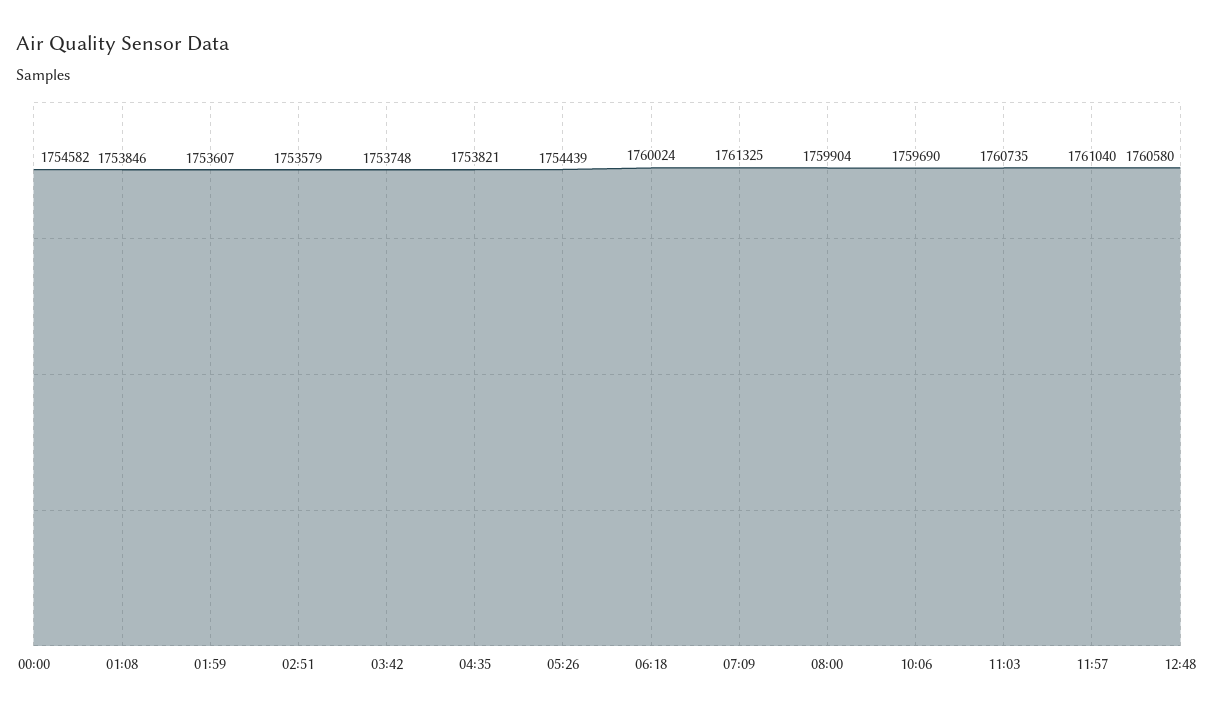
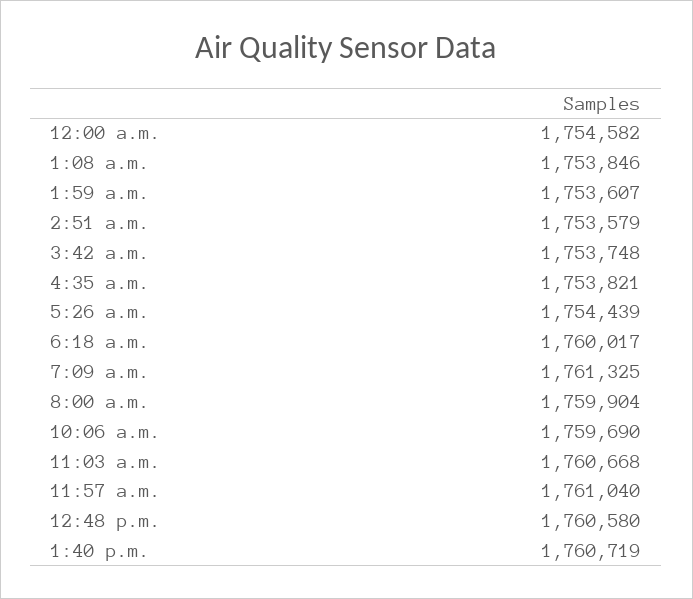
06:18: 1760024 -> 1760017
11:03: 1760735 -> 1760668
1:40 p.m.: none -> 1760719

